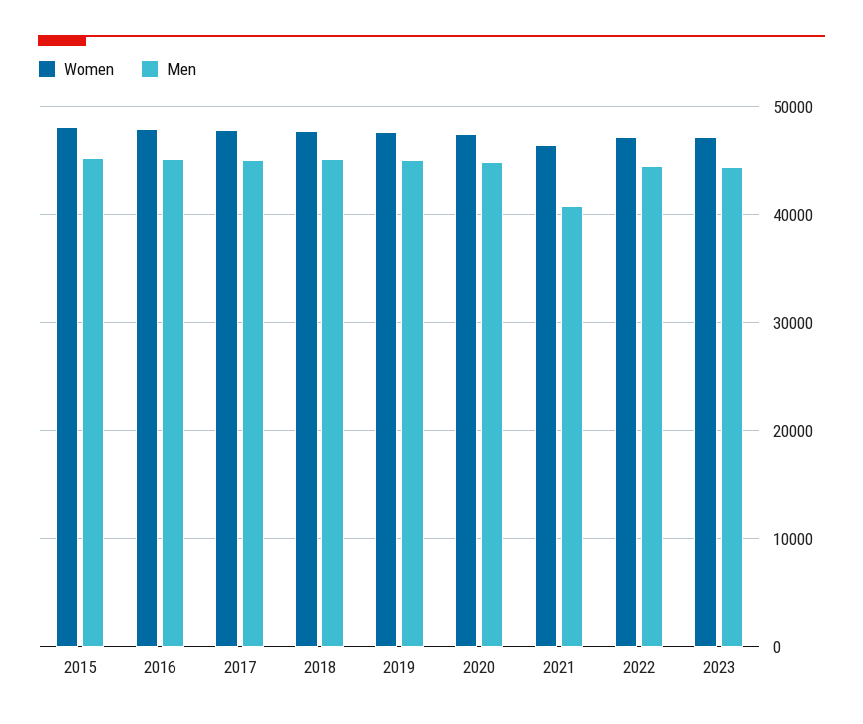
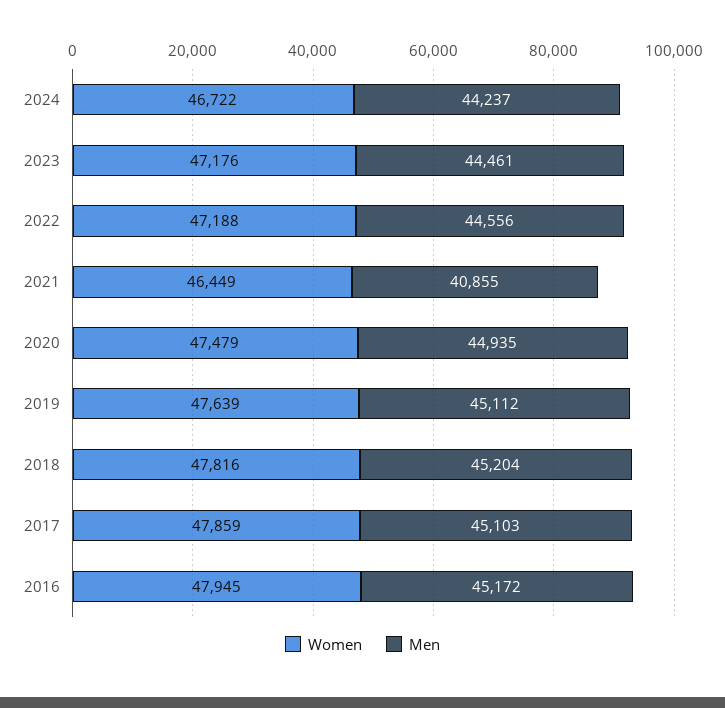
Women, 2015: 48000 -> none
Men, 2015: 45000 -> none
Women, 2024: none -> 46722
Men, 2024: none -> 44237

